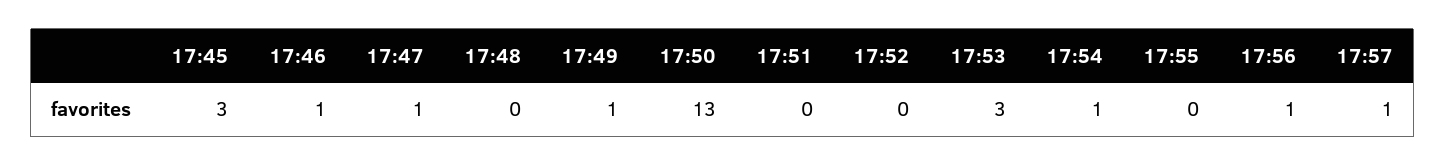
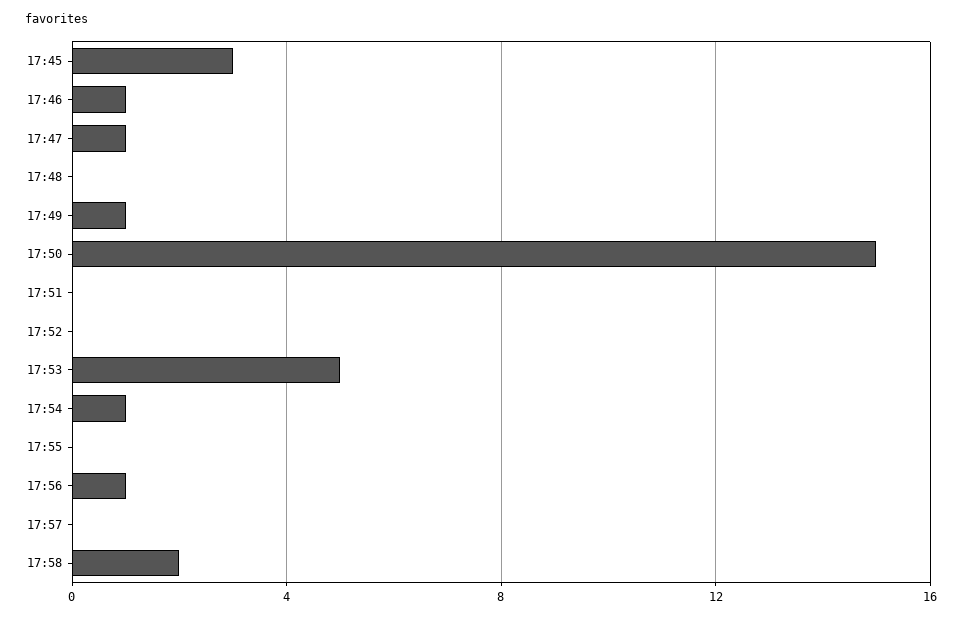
17:50: 13 -> 15
17:53: 3 -> 5
17:57: 1 -> 0
17:58: none -> 2

